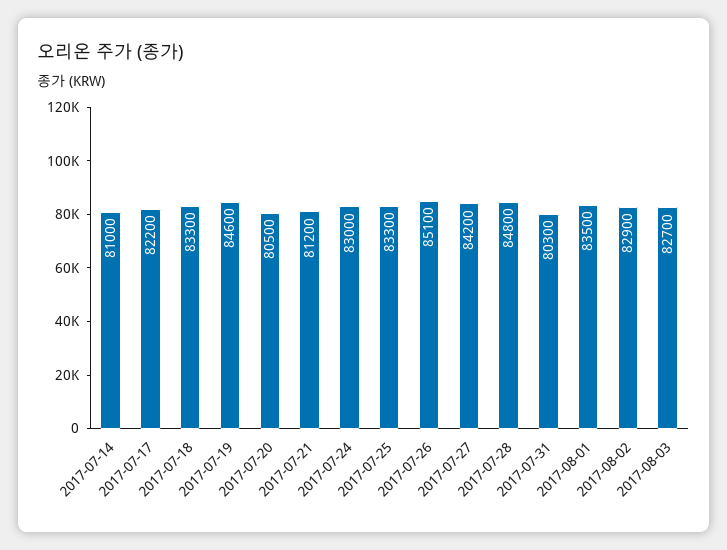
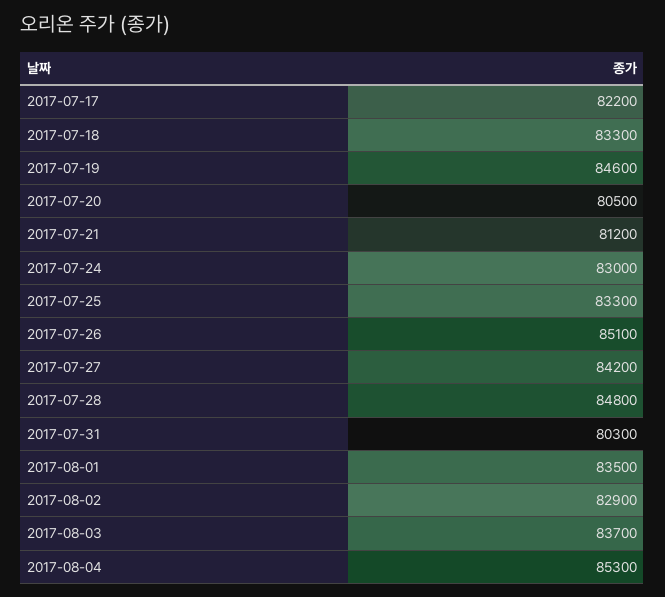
2017-07-14: 81000 -> none
2017-08-03: 82700 -> 83700
2017-08-04: none -> 85300

